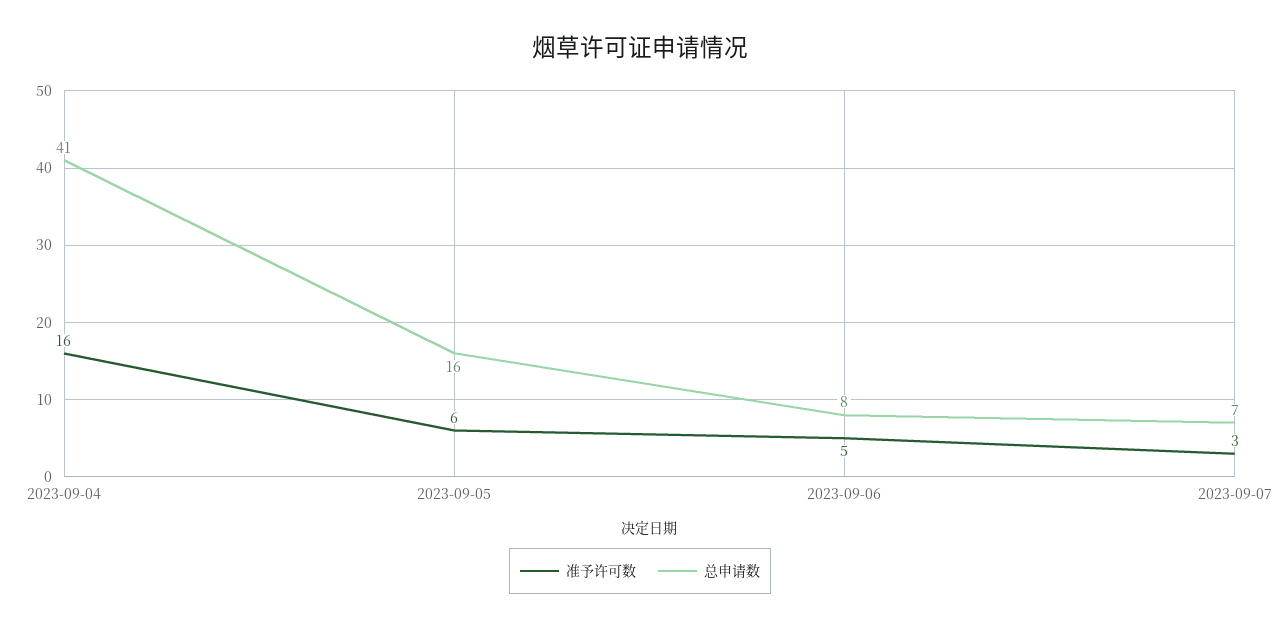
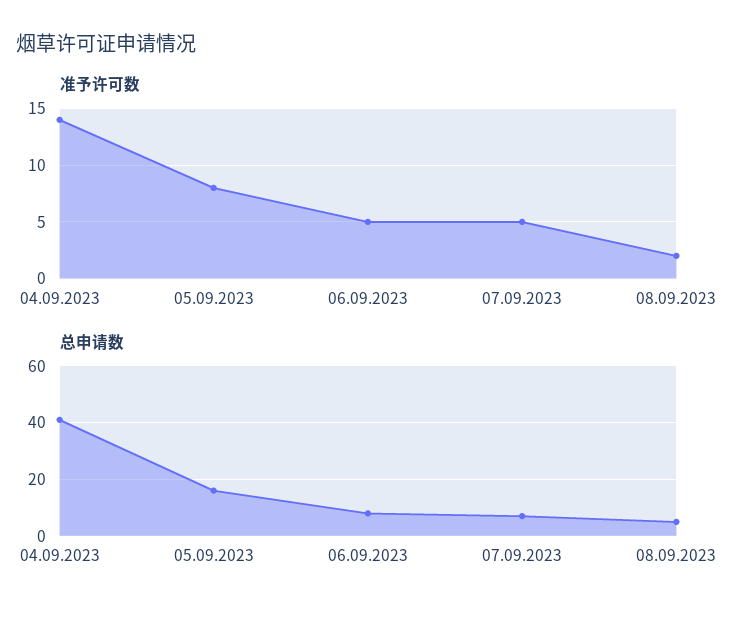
准予许可数, 2023-09-04: 16 -> 14
准予许可数, 2023-09-05: 6 -> 8
准予许可数, 2023-09-07: 3 -> 5
准予许可数, 08.09.2023: none -> 2
总申请数, 08.09.2023: none -> 5

